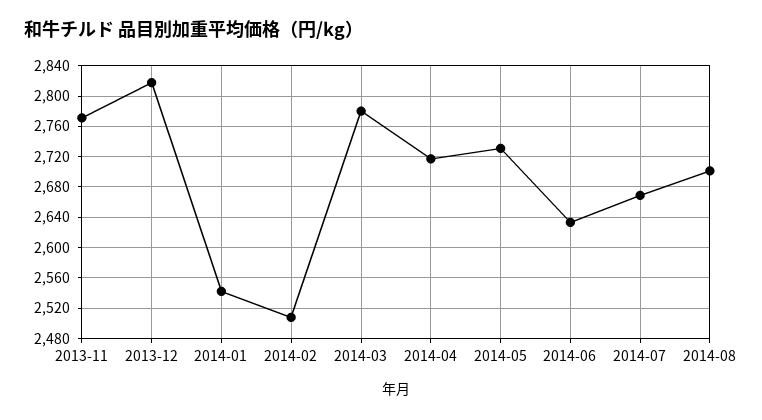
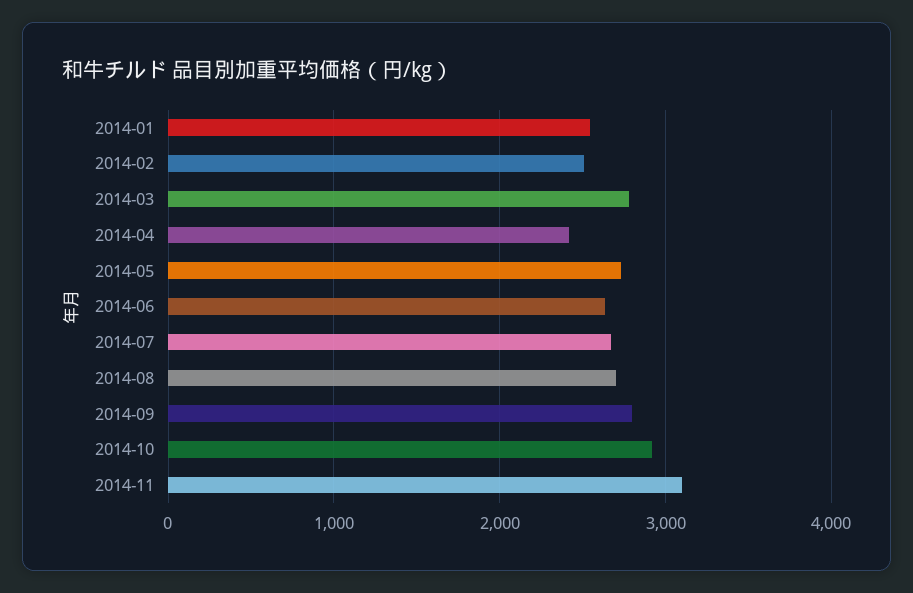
2013-11: 2770 -> none
2013-12: 2820 -> none
2014-04: 2720 -> 2400
2014-09: none -> 2800
2014-10: none -> 2900
2014-11: none -> 3100

